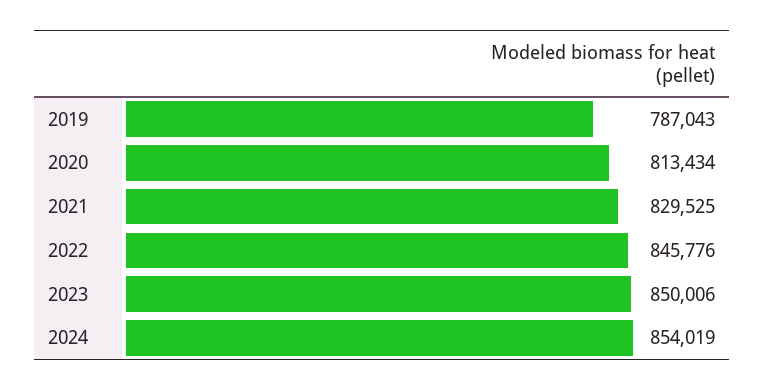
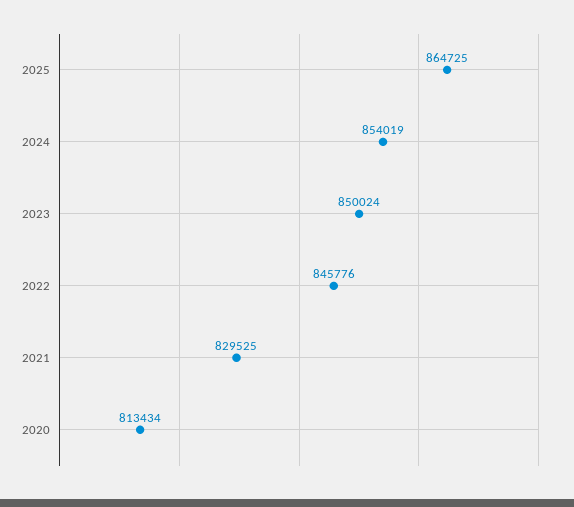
2019: 787043 -> none
2023: 850006 -> 850024
2025: none -> 864725

